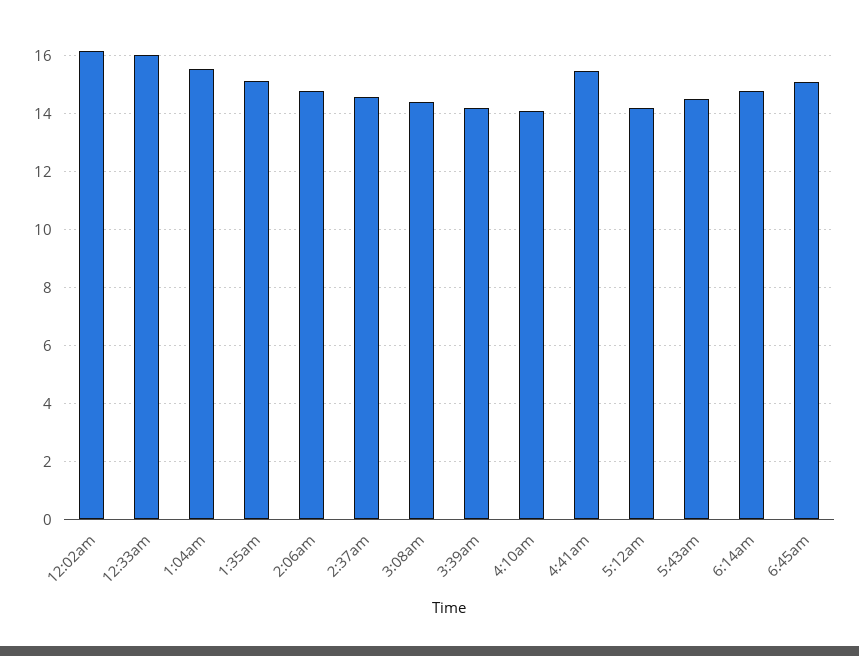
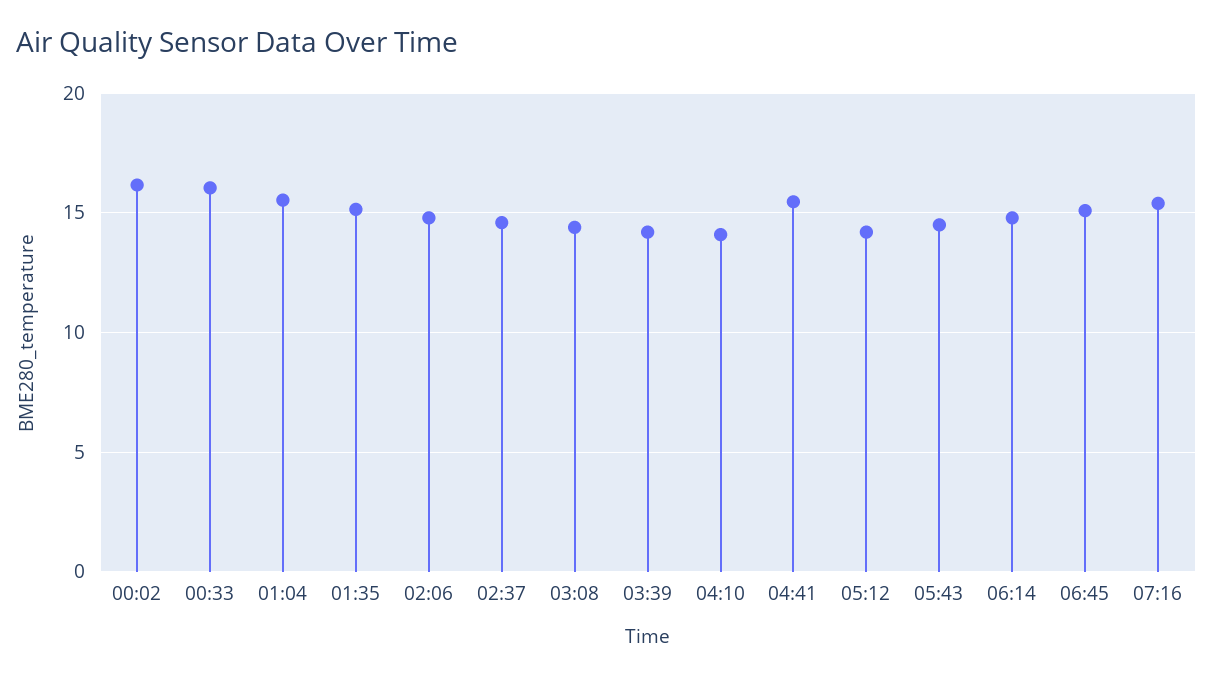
07:16: none -> 15.5

